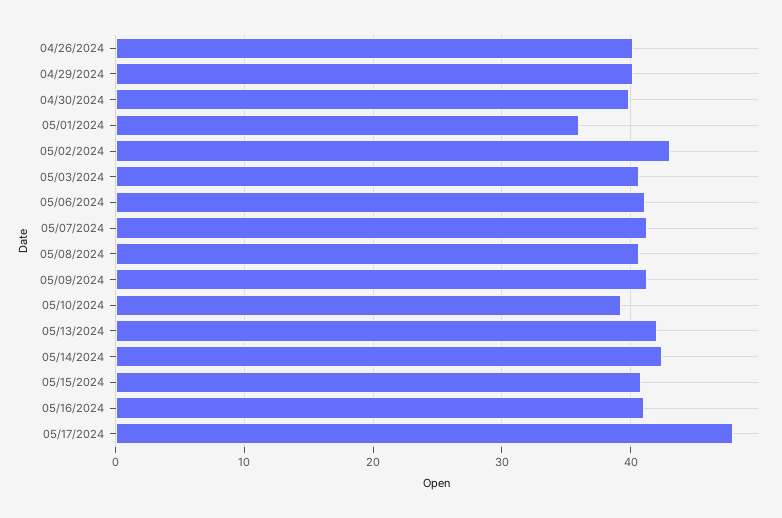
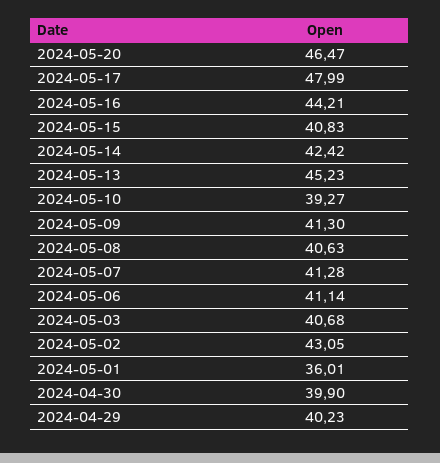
04/26/2024: 40 -> none
05/13/2024: 42 -> 45.23
05/16/2024: 41 -> 44.21
2024-05-20: none -> 46.47

